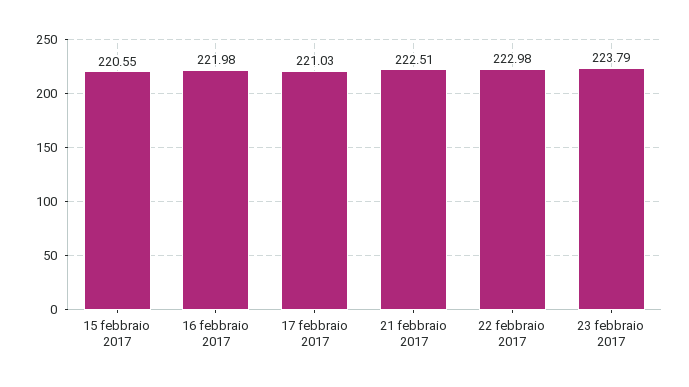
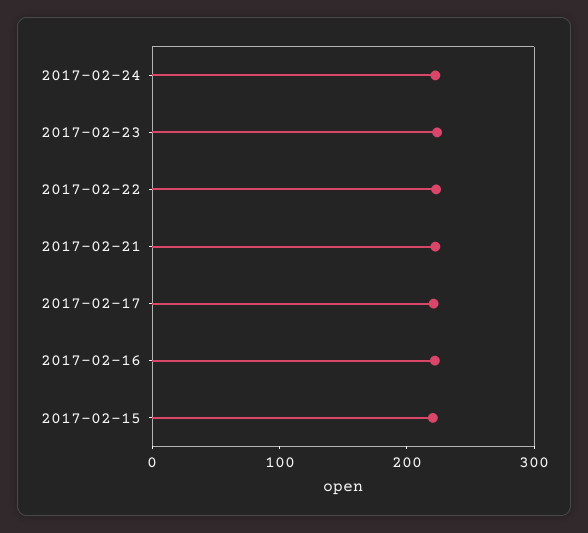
2017-02-24: none -> 220

